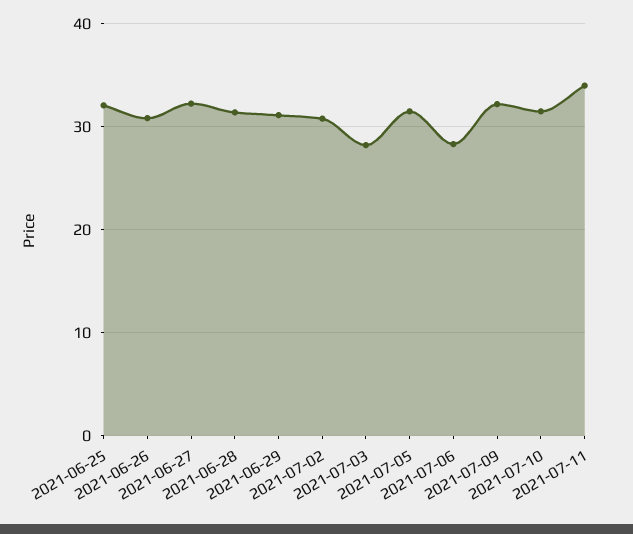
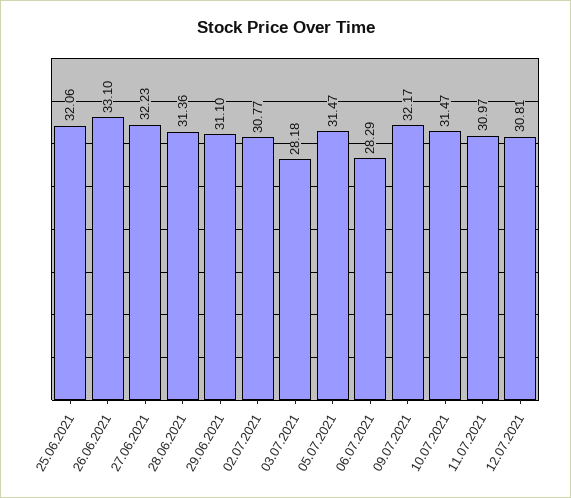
2021-06-26: 31 -> 33.1
2021-07-11: 34 -> 30.97
12.07.2021: none -> 30.81

